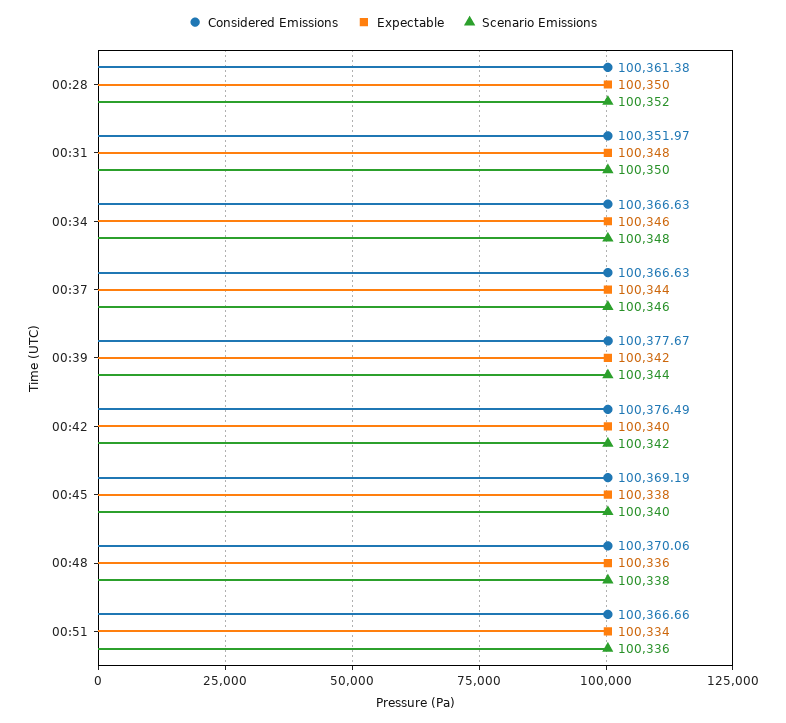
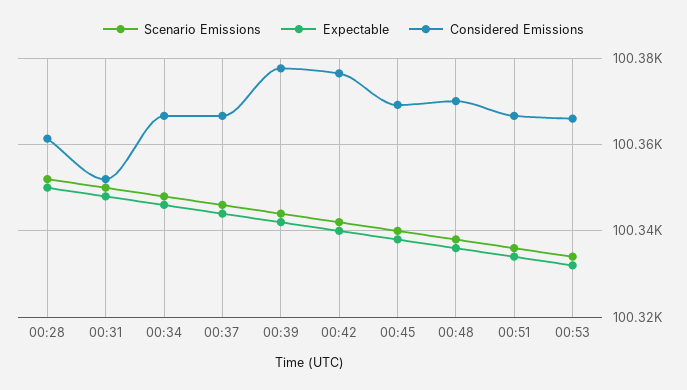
Scenario Emissions, 00:53: none -> 100334
Expectable, 00:53: none -> 100332
Considered Emissions, 00:53: none -> 100366

